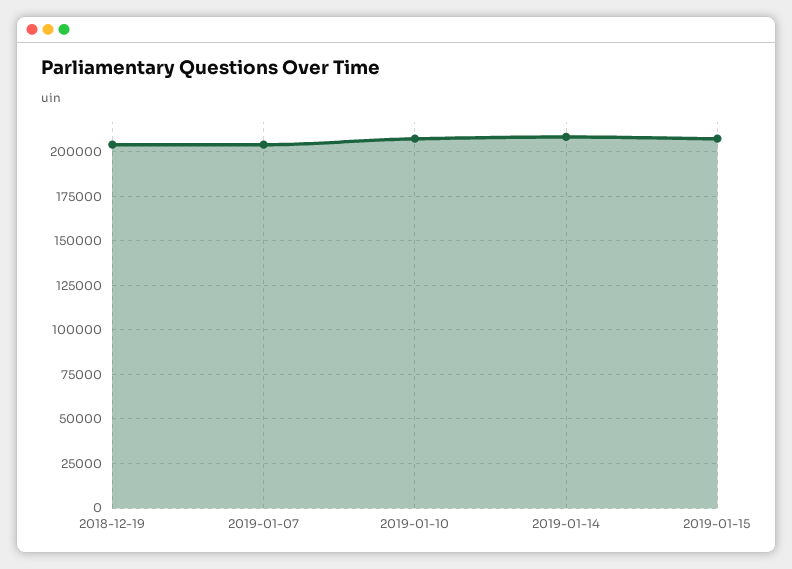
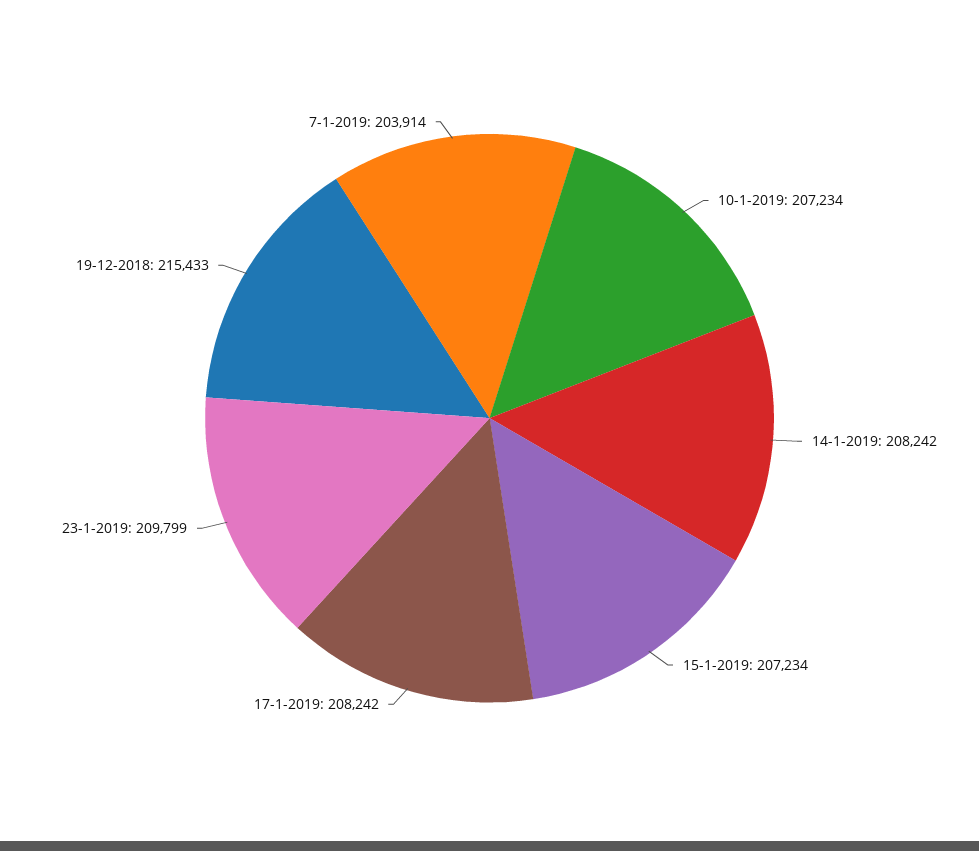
2018-12-19: 205000 -> 215433
17-1-2019: none -> 208242
23-1-2019: none -> 209799

